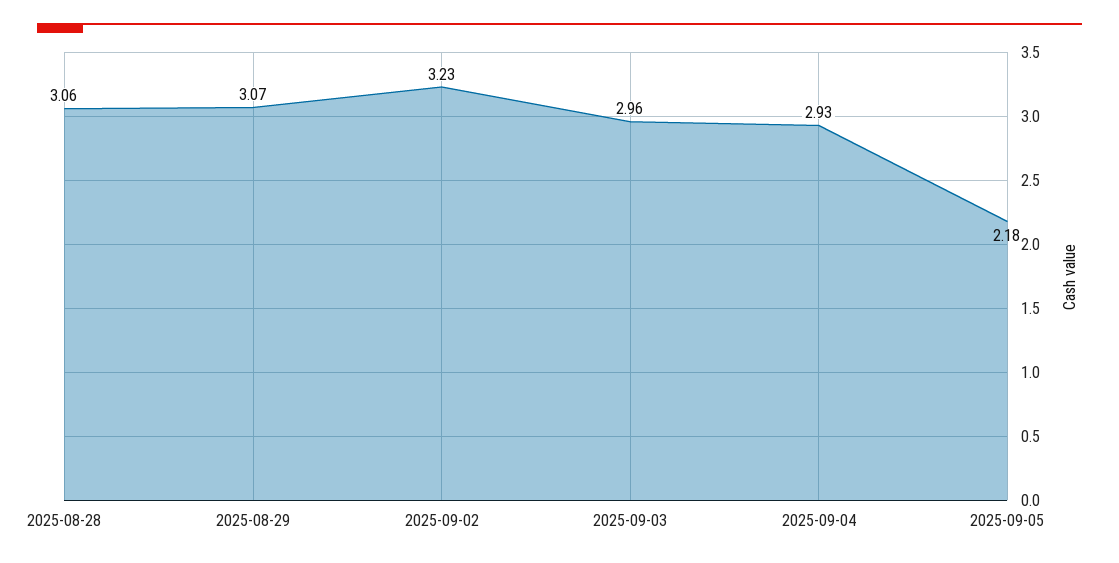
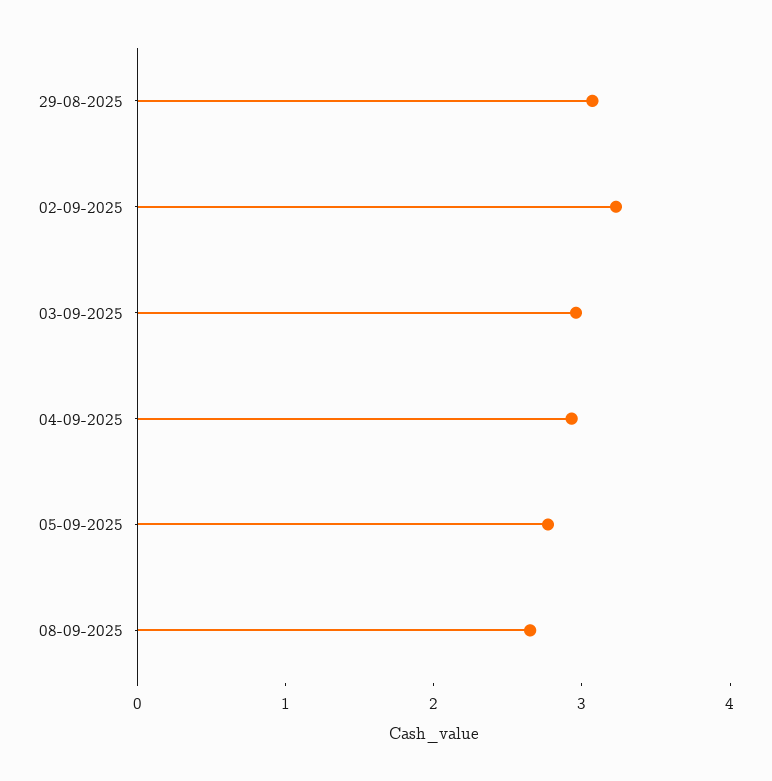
2025-08-28: 3.06 -> none
2025-09-05: 2.18 -> 2.8
08-09-2025: none -> 2.6

